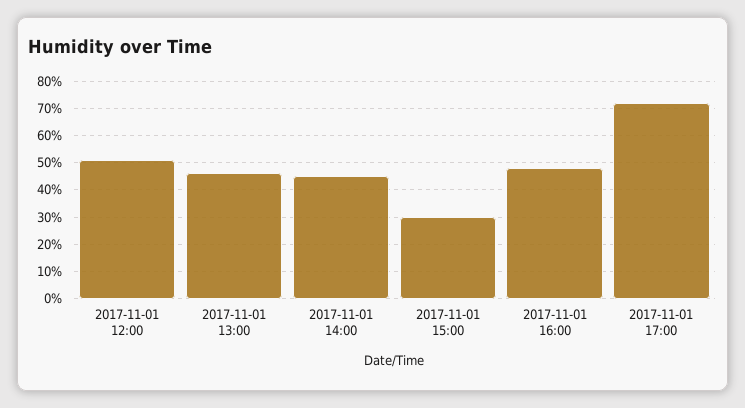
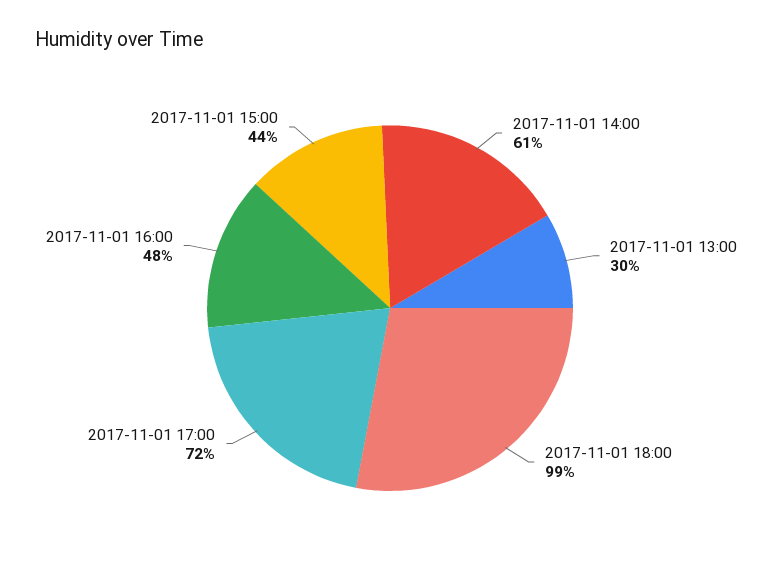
2017-11-01 12:00: 50 -> none
2017-11-01 13:00: 45 -> 30
2017-11-01 14:00: 45 -> 61
2017-11-01 15:00: 30 -> 44
2017-11-01 18:00: none -> 99

